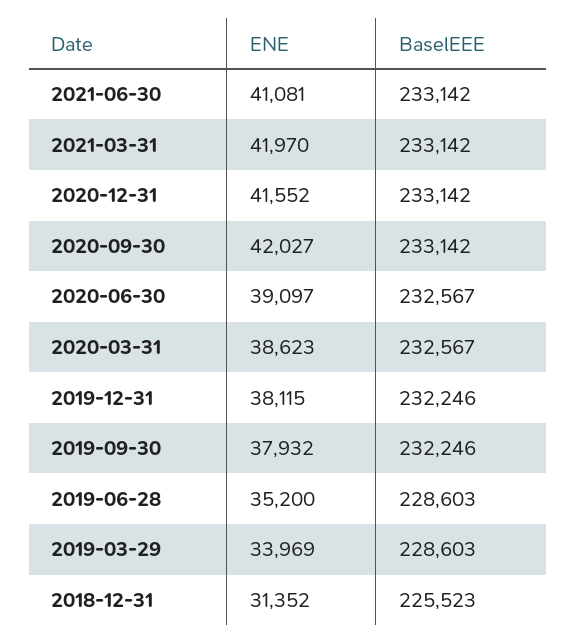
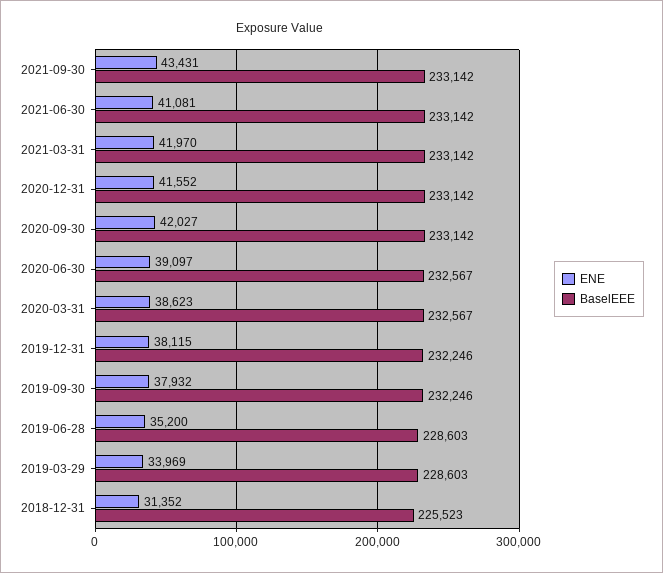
ENE, 2021-09-30: none -> 43431
BaselEEE, 2021-09-30: none -> 233142

